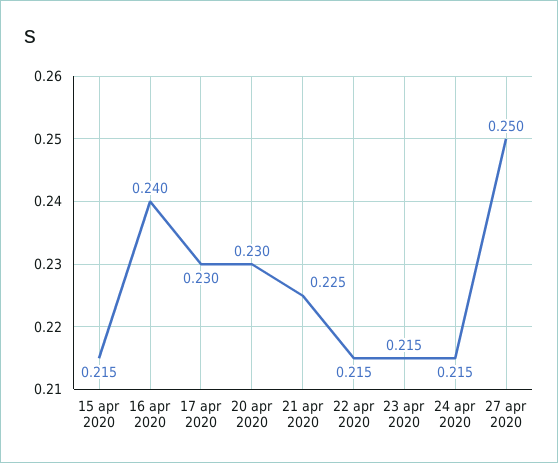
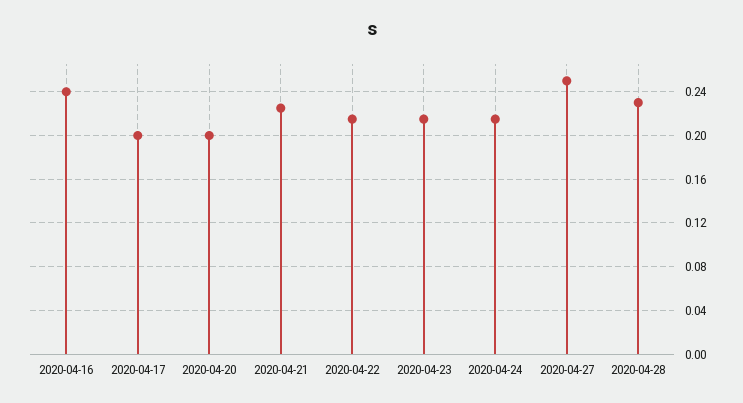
15 apr 2020: 0.215 -> none
17 apr 2020: 0.23 -> 0.2
20 apr 2020: 0.23 -> 0.2
2020-04-28: none -> 0.23

